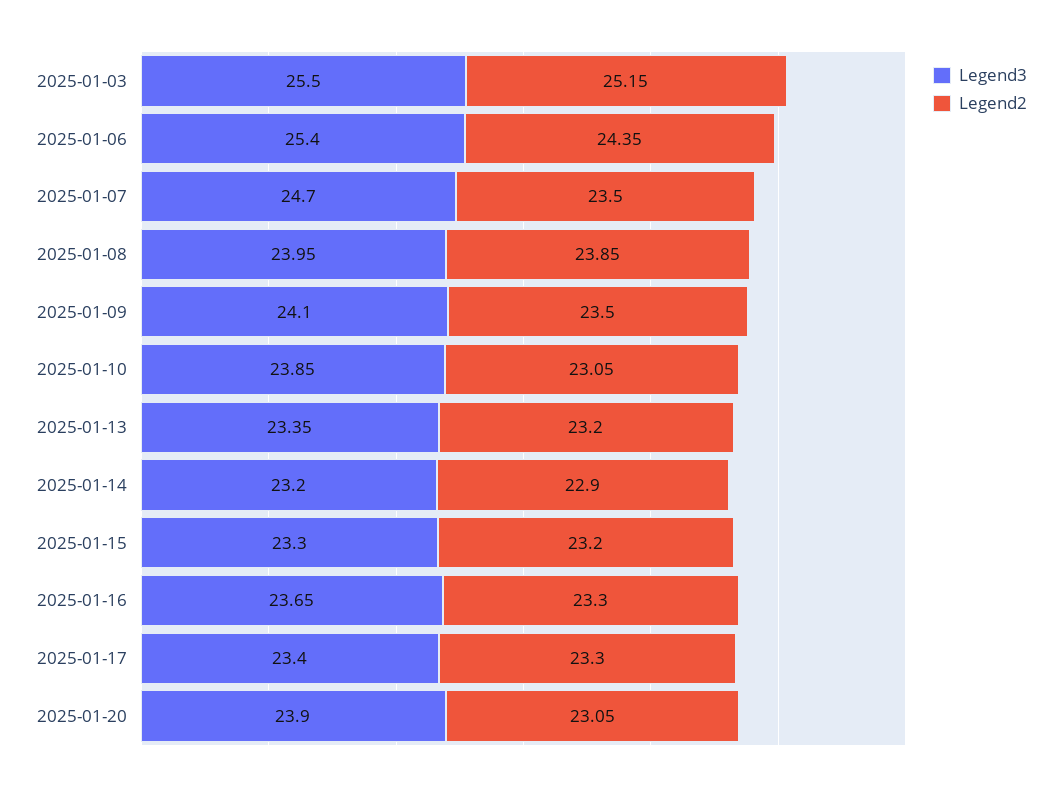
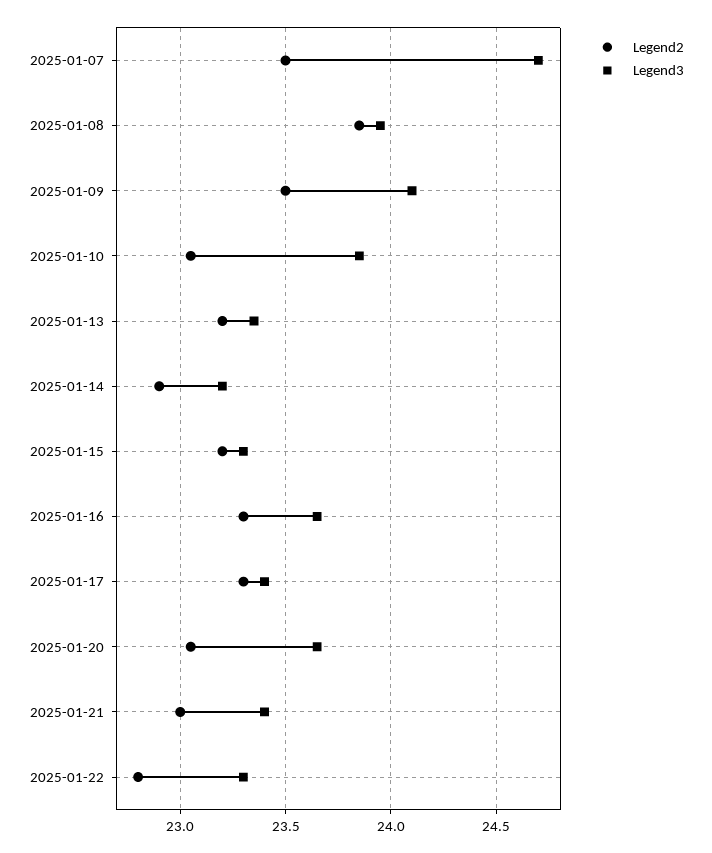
Legend3, 2025-01-03: 25.5 -> none
Legend2, 2025-01-03: 25.15 -> none
Legend3, 2025-01-06: 25.4 -> none
Legend2, 2025-01-06: 24.35 -> none
Legend3, 2025-01-20: 23.9 -> 23.65
Legend2, 2025-01-21: none -> 23
Legend3, 2025-01-21: none -> 23.4
Legend2, 2025-01-22: none -> 22.8
Legend3, 2025-01-22: none -> 23.3

